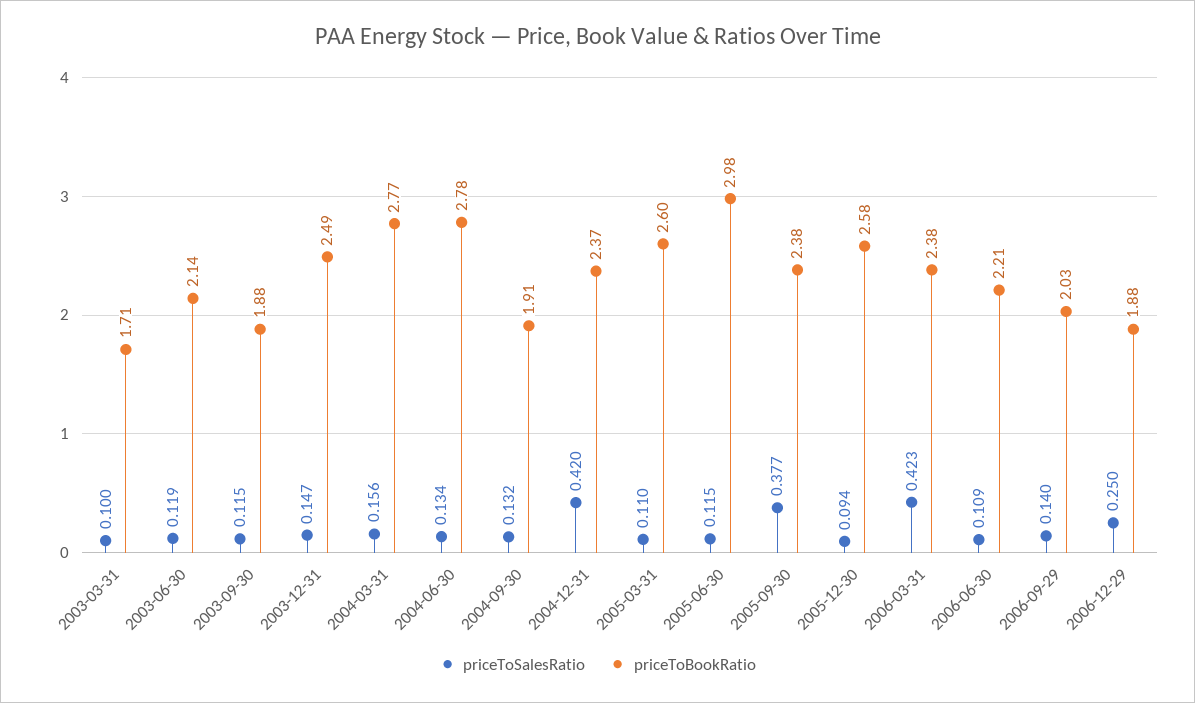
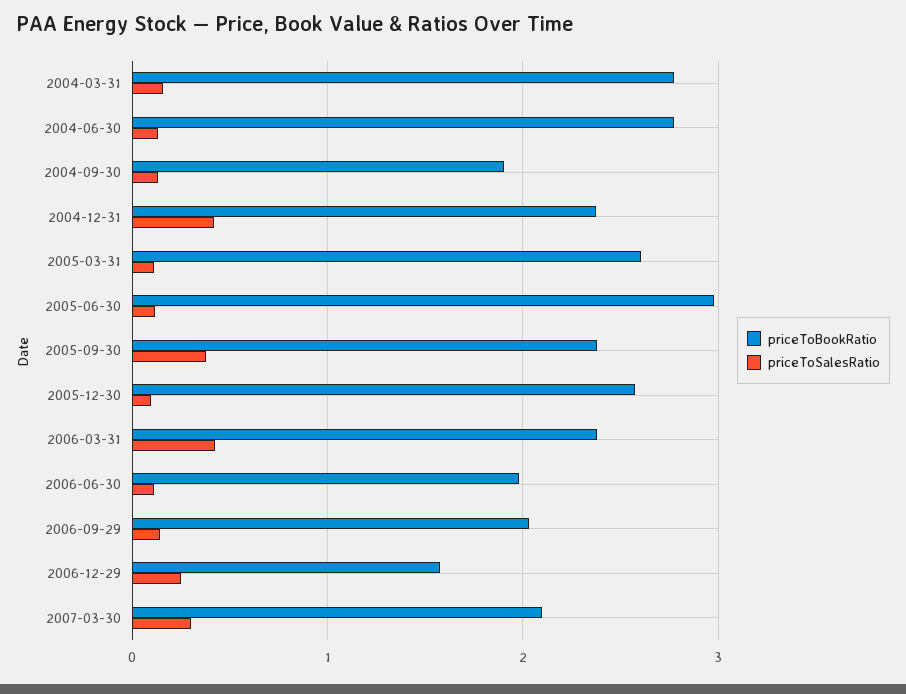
priceToSalesRatio, 2003-03-31: 0.1 -> none
priceToBookRatio, 2003-03-31: 1.71 -> none
priceToSalesRatio, 2003-06-30: 0.119 -> none
priceToBookRatio, 2003-06-30: 2.14 -> none
priceToSalesRatio, 2003-09-30: 0.115 -> none
priceToBookRatio, 2003-09-30: 1.88 -> none
priceToSalesRatio, 2003-12-31: 0.147 -> none
priceToBookRatio, 2003-12-31: 2.49 -> none
priceToBookRatio, 2006-06-30: 2.21 -> 2
priceToBookRatio, 2006-12-29: 1.88 -> 1.6
priceToBookRatio, 2007-03-30: none -> 2.1
priceToSalesRatio, 2007-03-30: none -> 0.3

